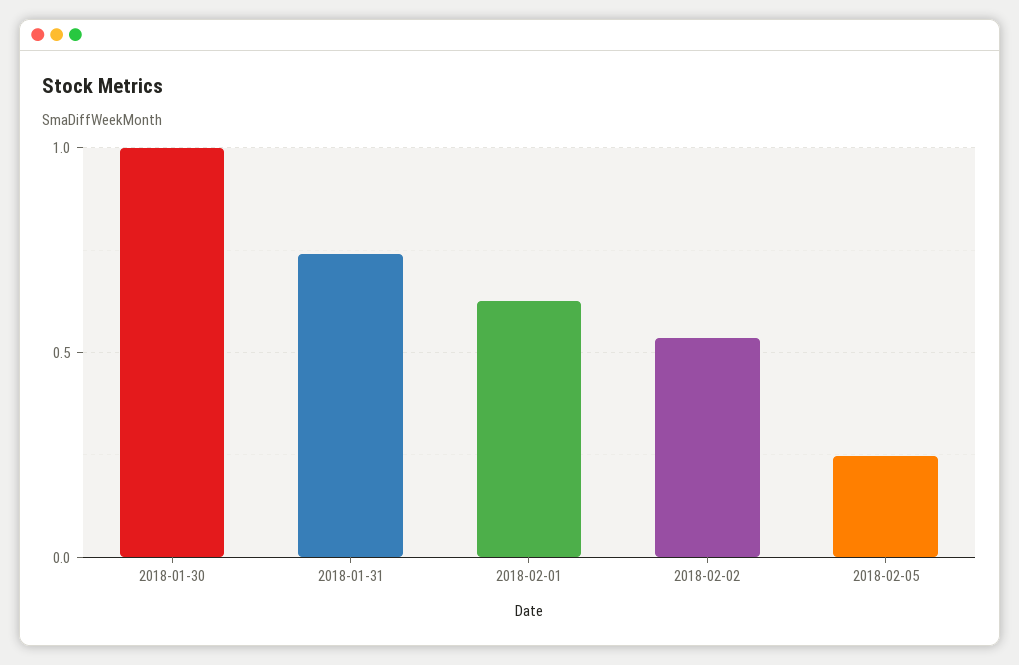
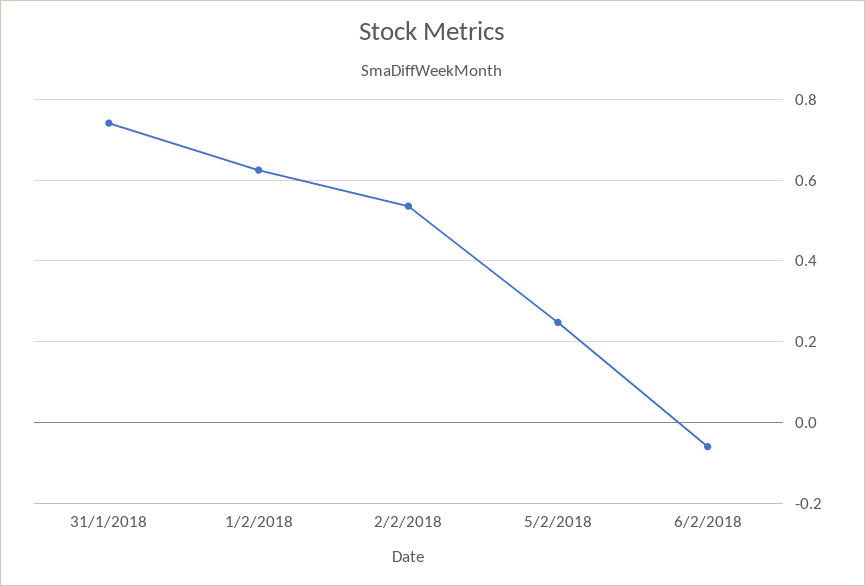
2018-01-30: 1 -> none
6/2/2018: none -> -0.06

